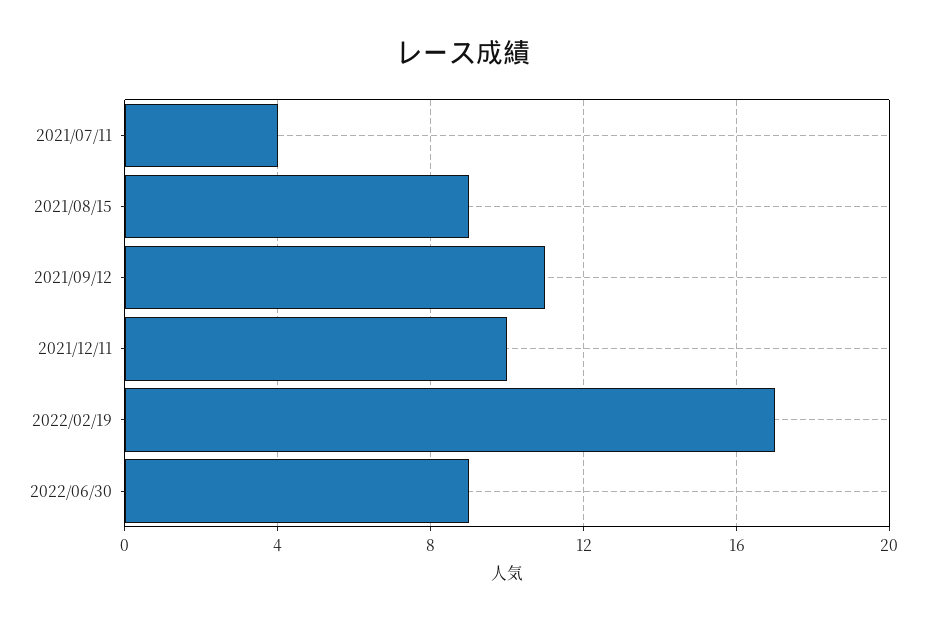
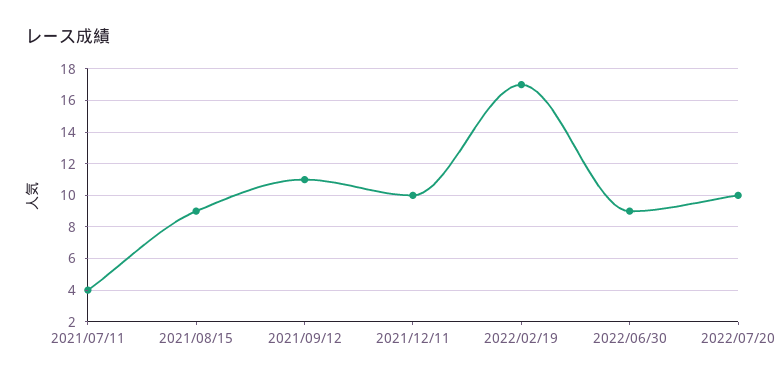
2022/07/20: none -> 10

